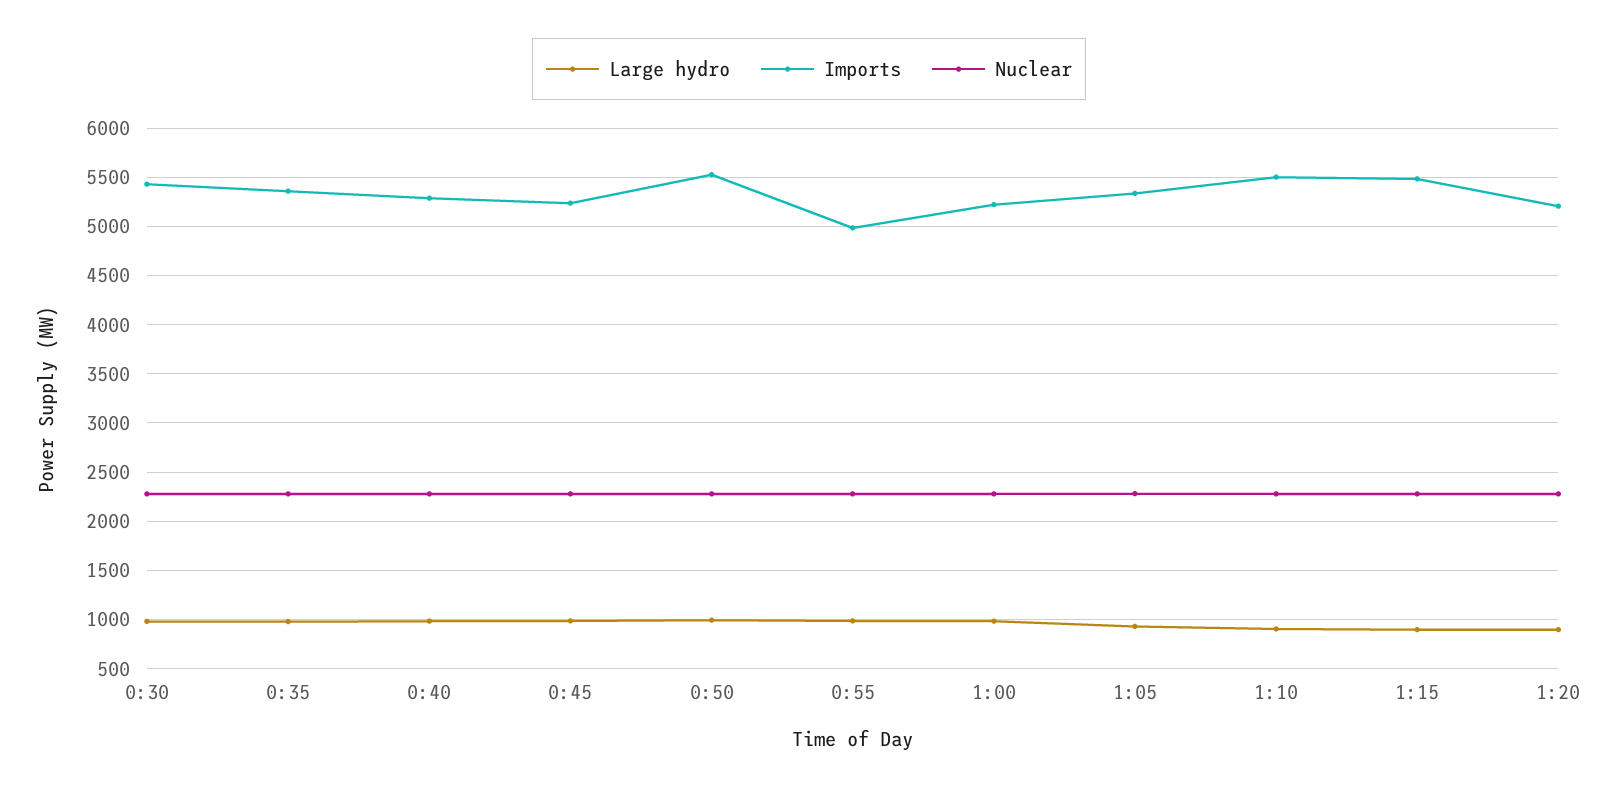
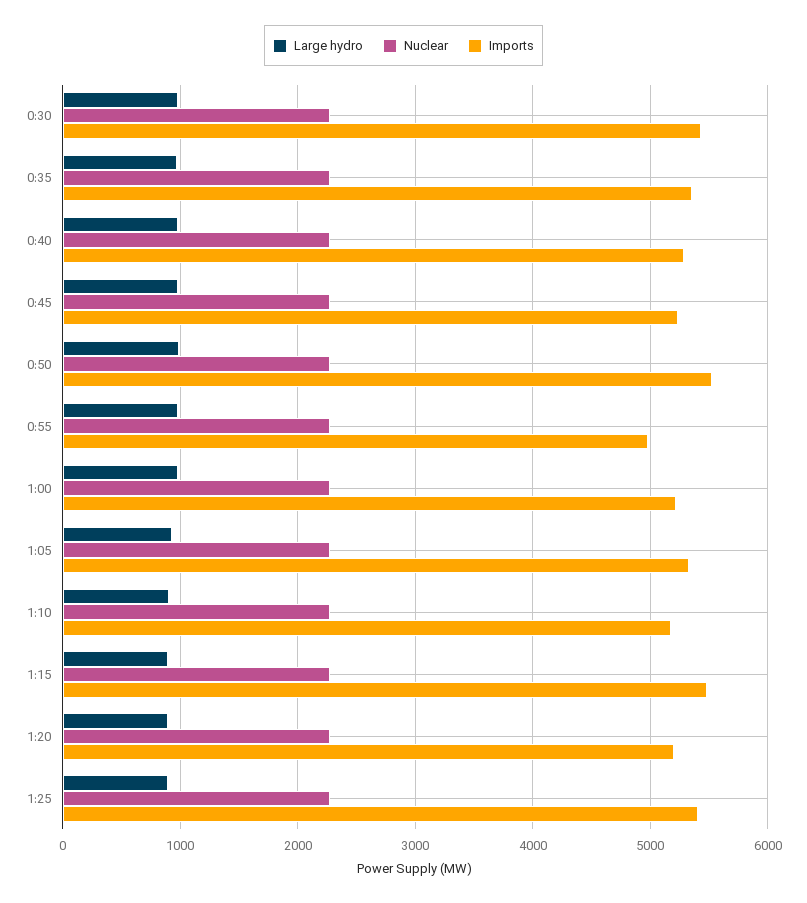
Imports, 1:10: 5500 -> 5200
Large hydro, 1:25: none -> 900
Nuclear, 1:25: none -> 2300
Imports, 1:25: none -> 5400

